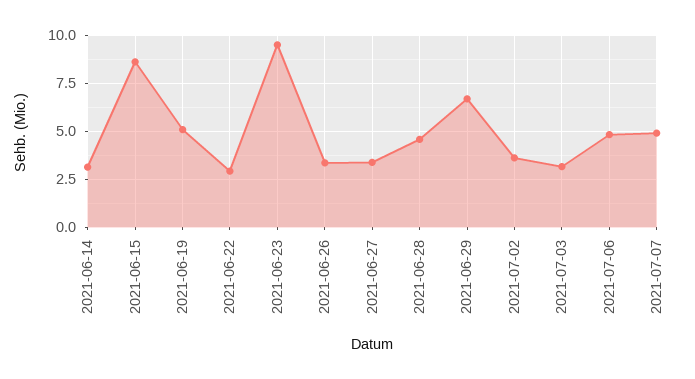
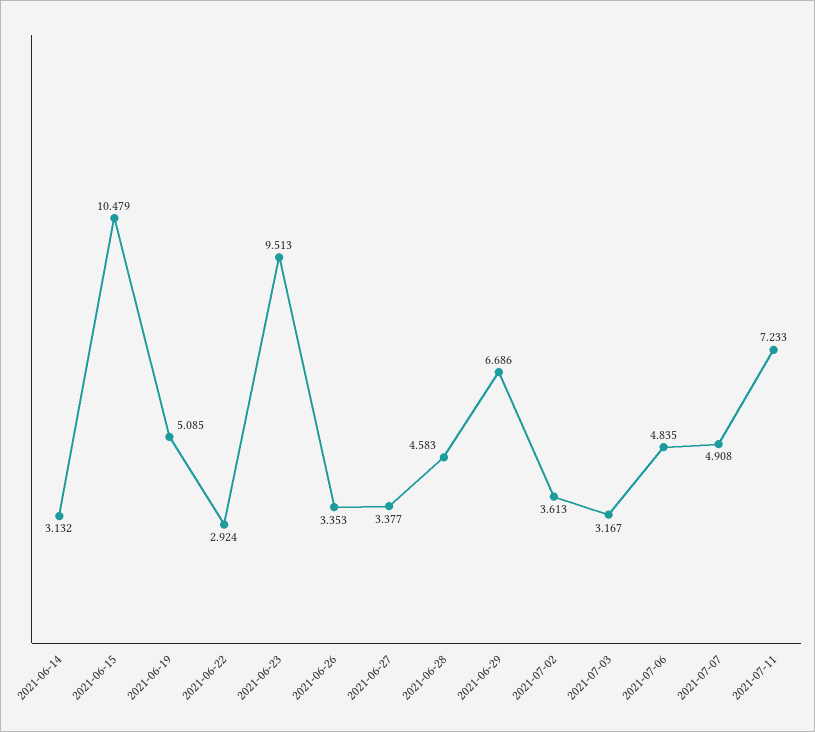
2021-06-15: 8.5 -> 10.479
2021-07-11: none -> 7.233

